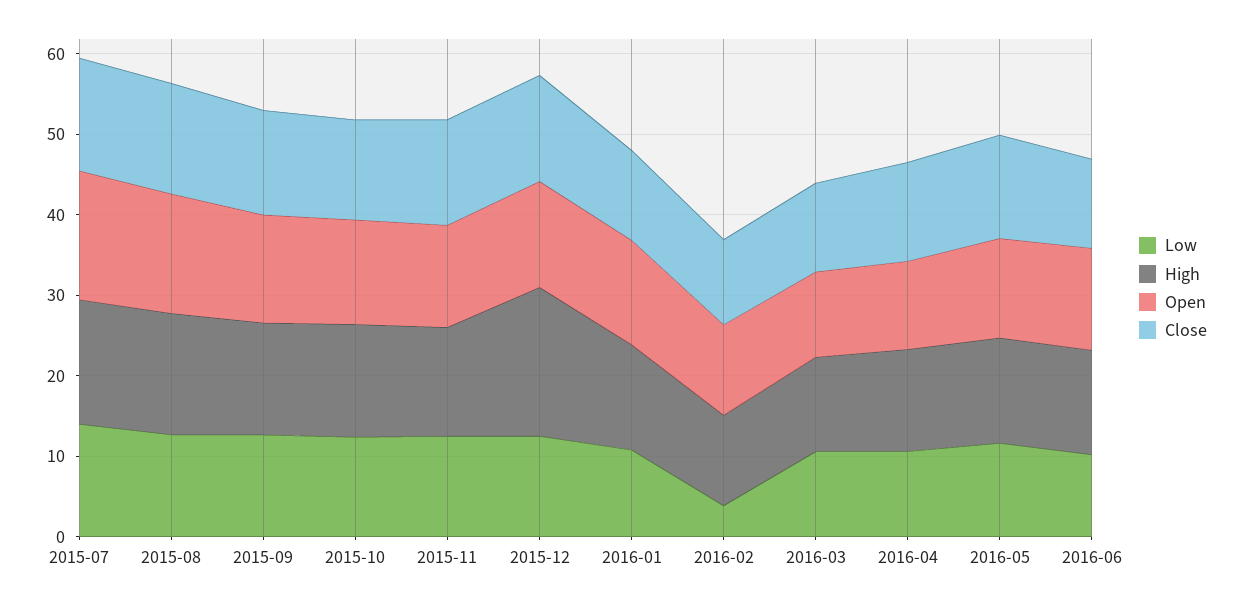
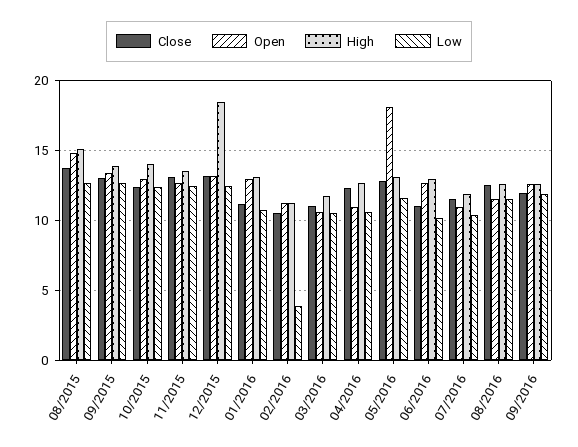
Low, 2015-07: 14 -> none
High, 2015-07: 16 -> none
Open, 2015-07: 16 -> none
Close, 2015-07: 14 -> none
Open, 2016-05: 12 -> 18
Close, 07/2016: none -> 11.5
Open, 07/2016: none -> 11
High, 07/2016: none -> 12
Low, 07/2016: none -> 10.5
Close, 08/2016: none -> 12.5
Open, 08/2016: none -> 11.5
High, 08/2016: none -> 12.5
Low, 08/2016: none -> 11.5
Close, 09/2016: none -> 12
Open, 09/2016: none -> 12.5
High, 09/2016: none -> 12.5
Low, 09/2016: none -> 12

